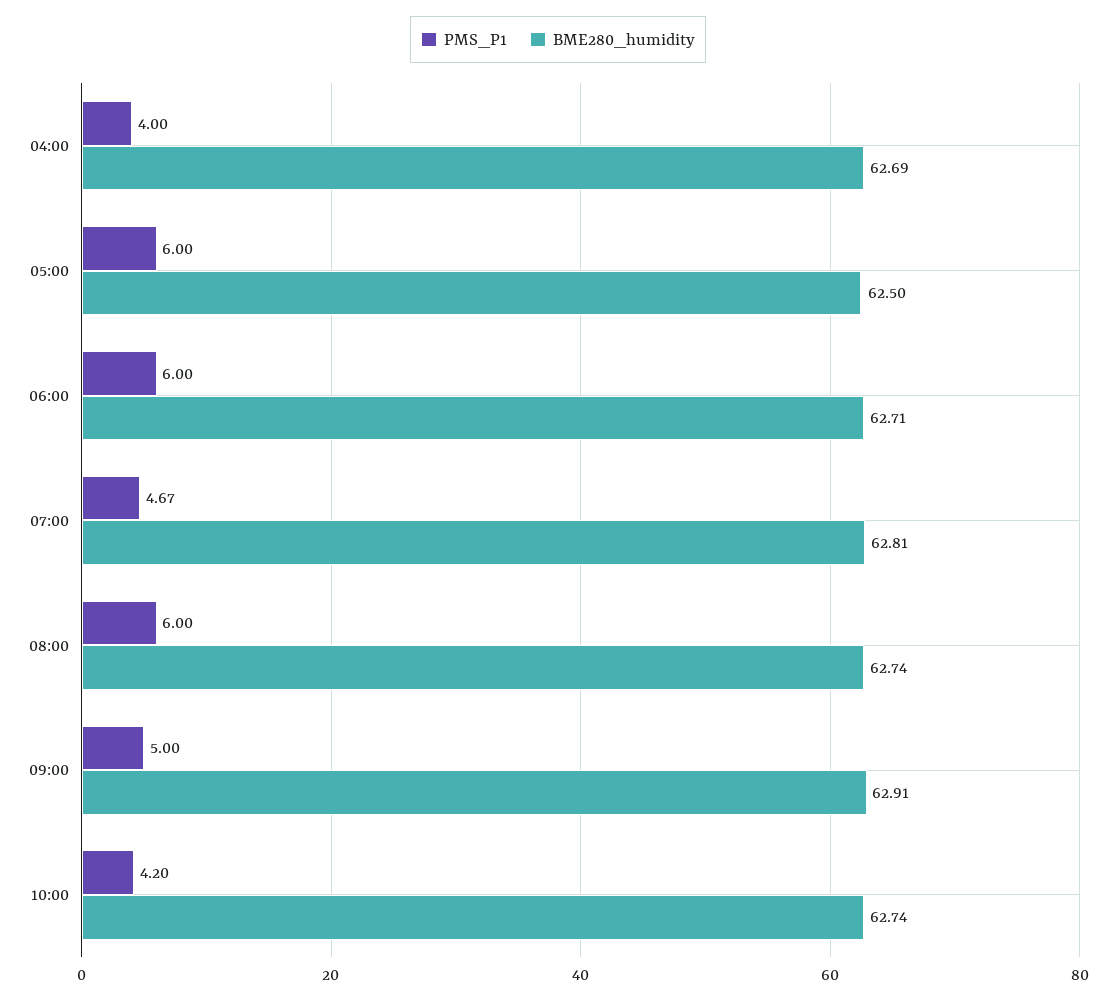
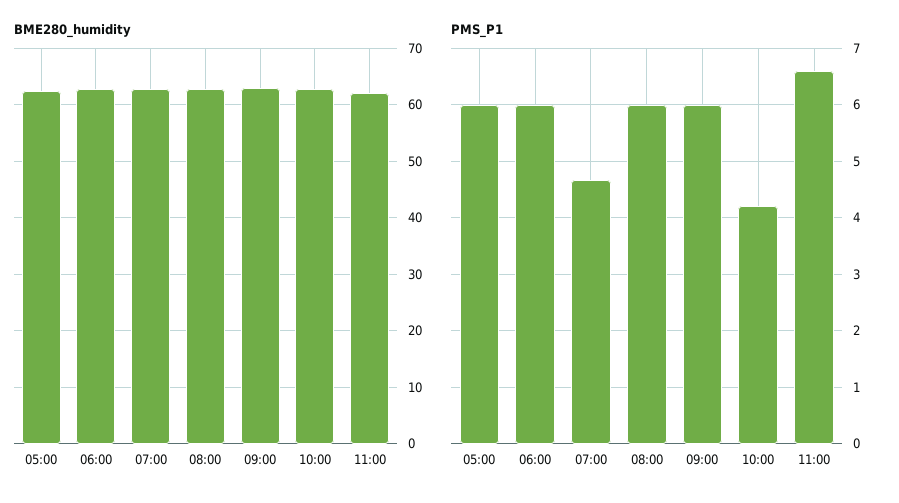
PMS_P1, 04:00: 4 -> none
BME280_humidity, 04:00: 62.69 -> none
PMS_P1, 09:00: 5 -> 6
BME280_humidity, 11:00: none -> 62
PMS_P1, 11:00: none -> 6.6

